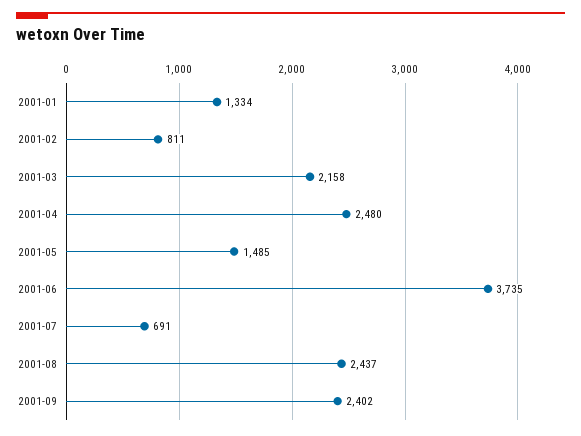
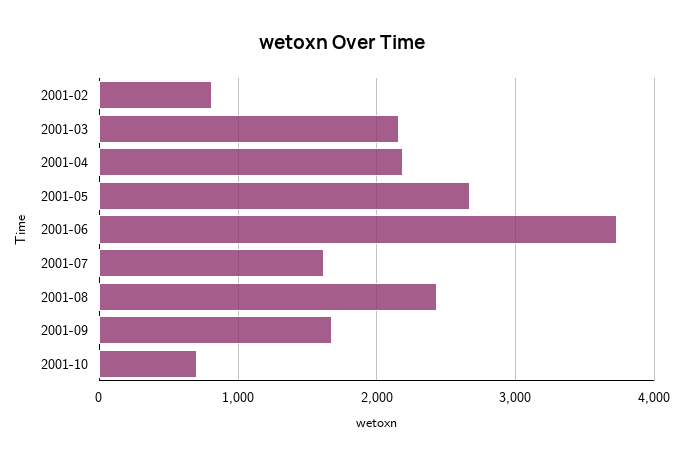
2001-01: 1334 -> none
2001-04: 2480 -> 2200
2001-05: 1485 -> 2700
2001-07: 691 -> 1600
2001-09: 2402 -> 1700
2001-10: none -> 700

